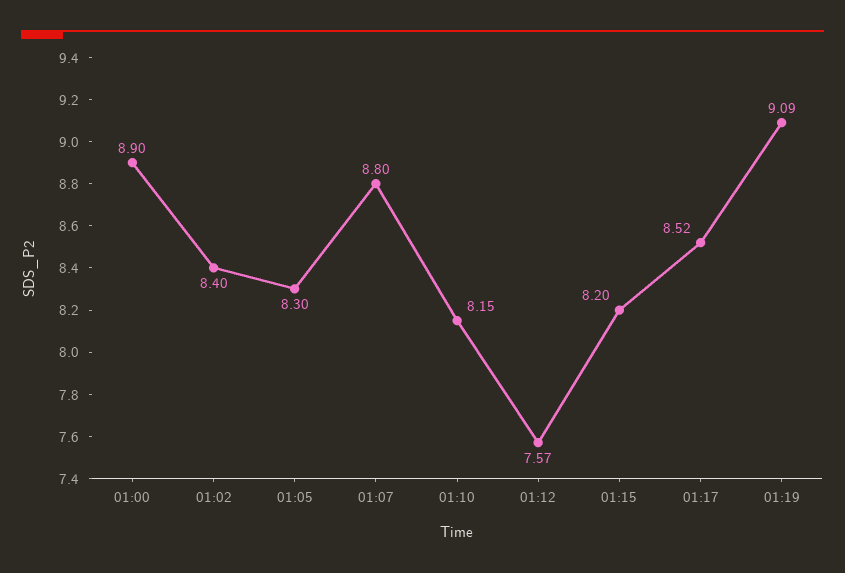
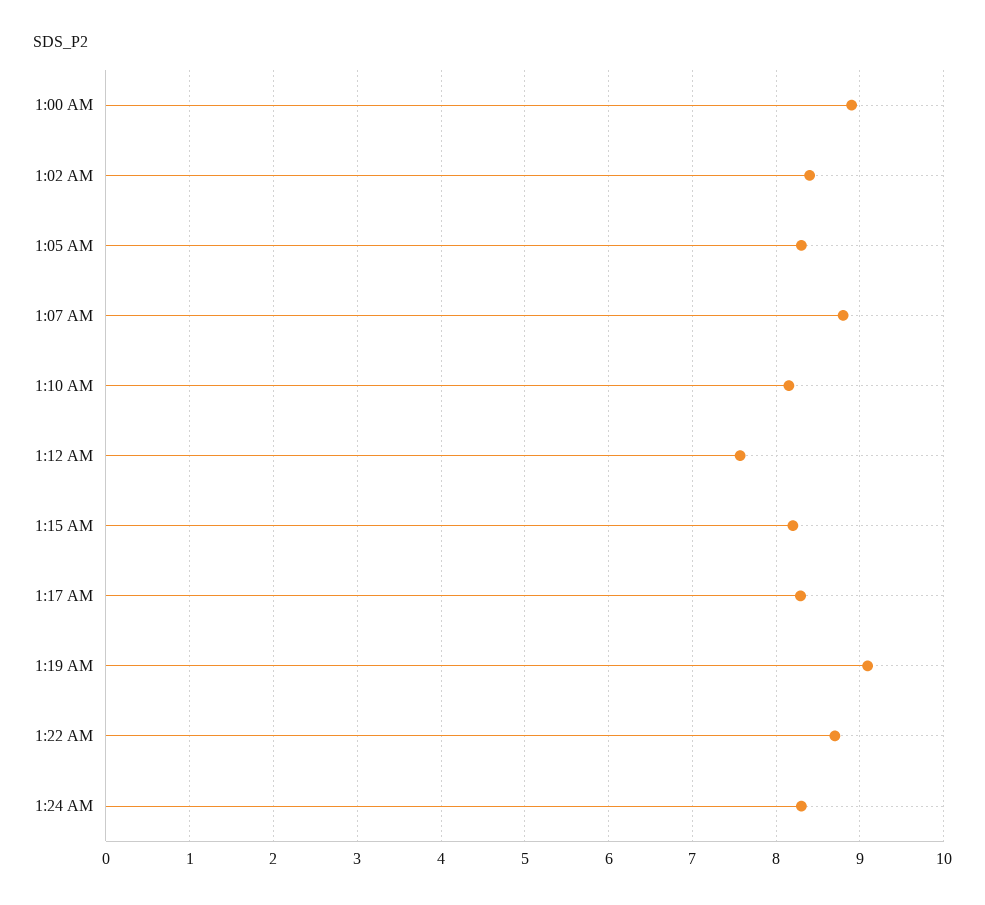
01:17: 8.52 -> 8.3
1:22 AM: none -> 8.7
1:24 AM: none -> 8.3

